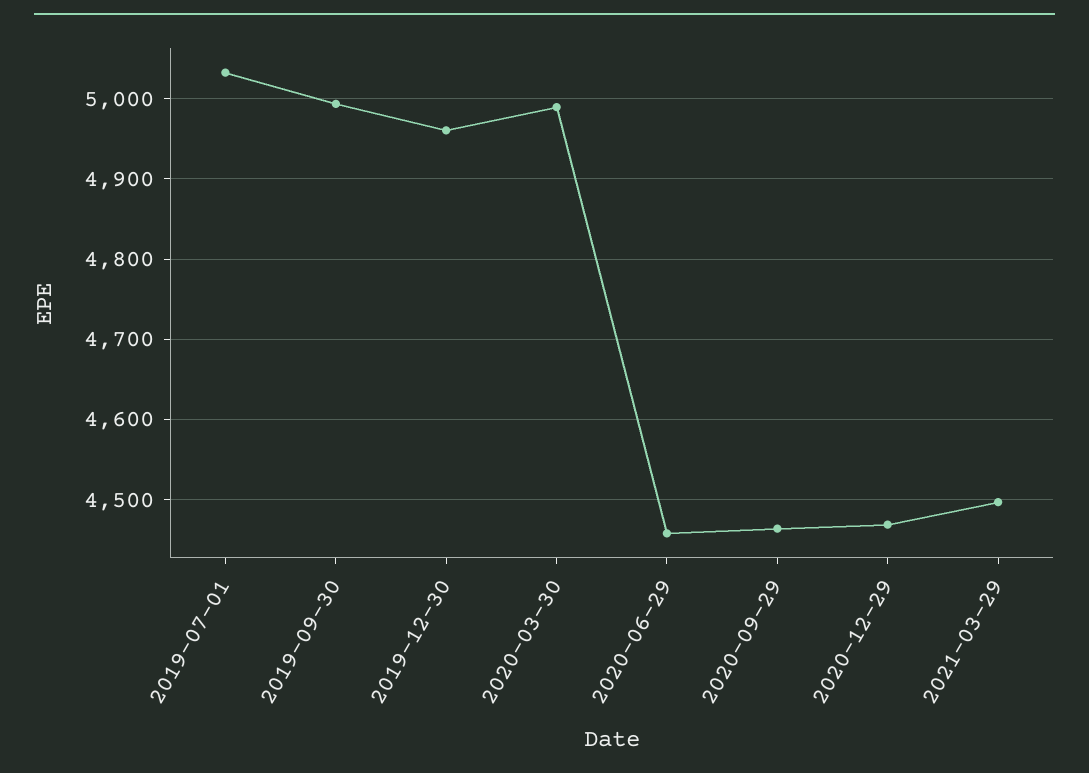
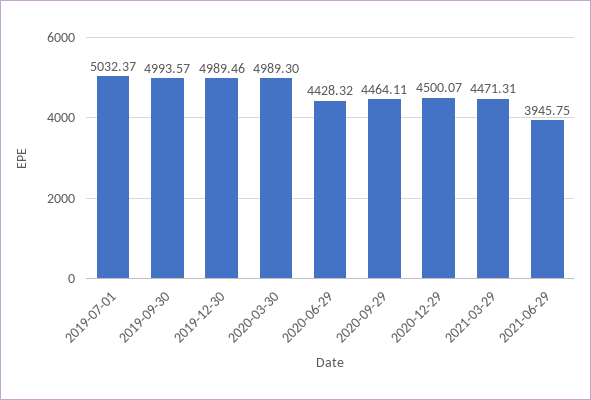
2019-12-30: 4960 -> 4989.46
2020-06-29: 4460 -> 4428.32
2020-12-29: 4470 -> 4500.07
2021-03-29: 4500 -> 4471.31
2021-06-29: none -> 3945.75

